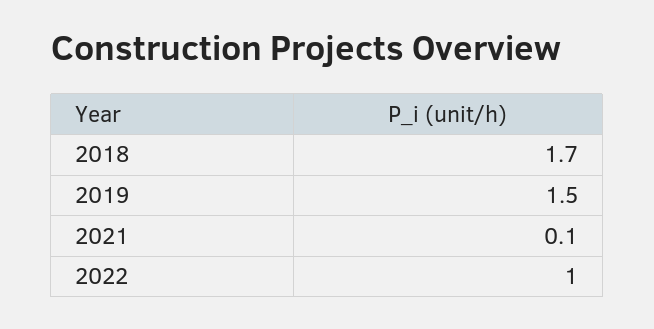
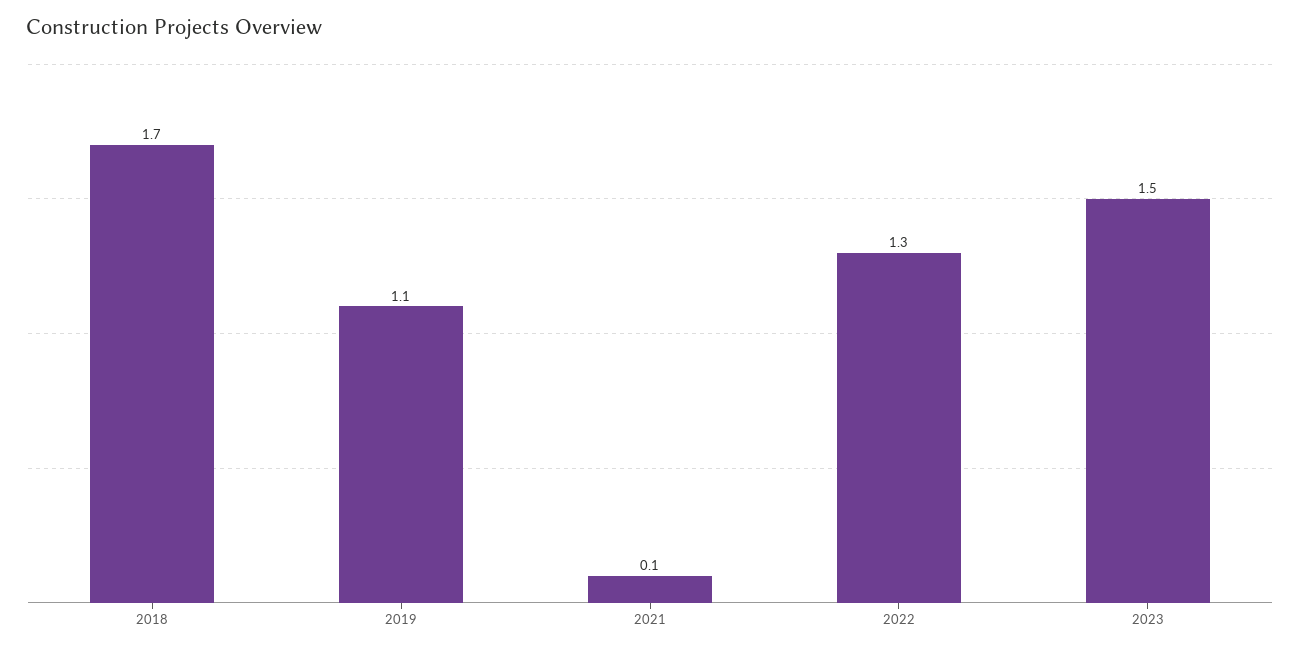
2019: 1.5 -> 1.1
2022: 1 -> 1.3
2023: none -> 1.5

